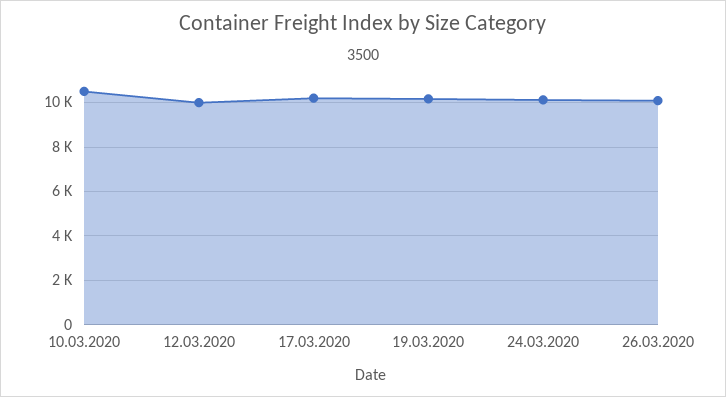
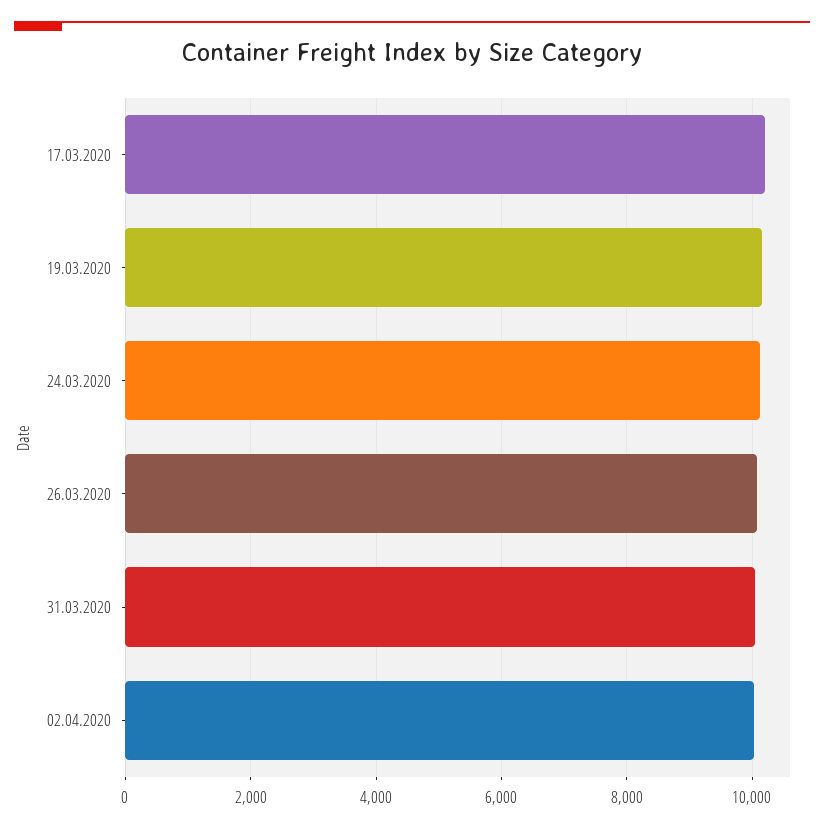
10.03.2020: 10500 -> none
12.03.2020: 10000 -> none
31.03.2020: none -> 10000
02.04.2020: none -> 10000

